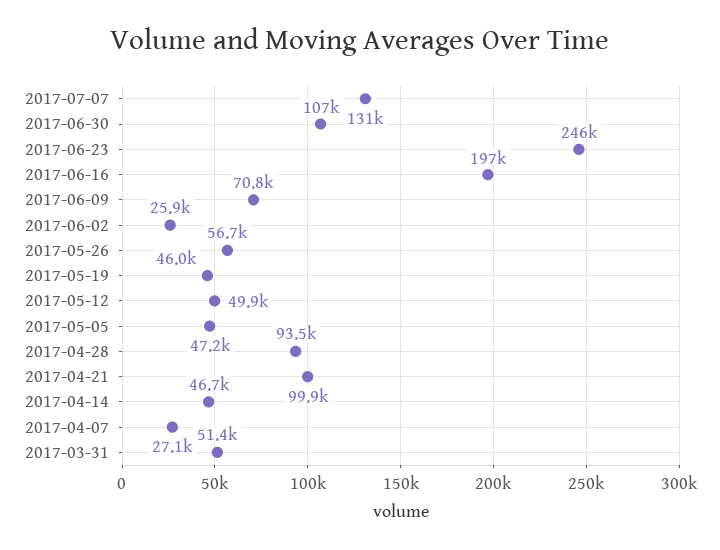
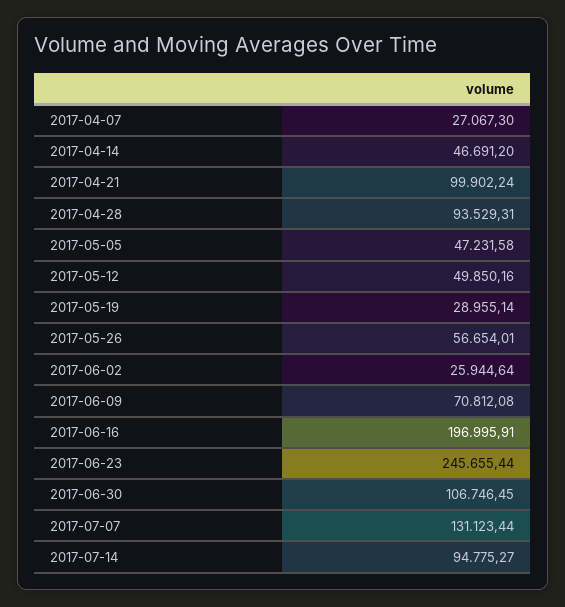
2017-05-19: 46000 -> 28955.14
2017-03-31: 51400 -> none
2017-07-14: none -> 94775.27

